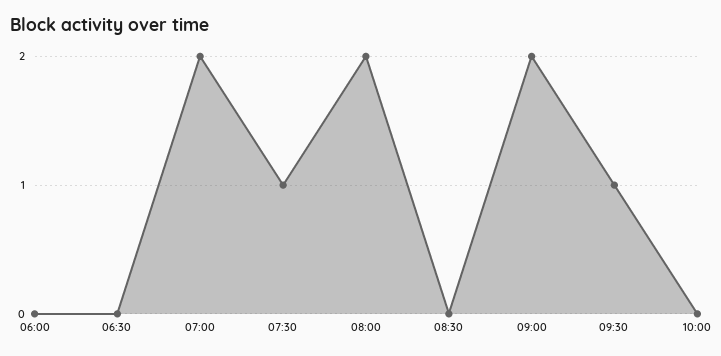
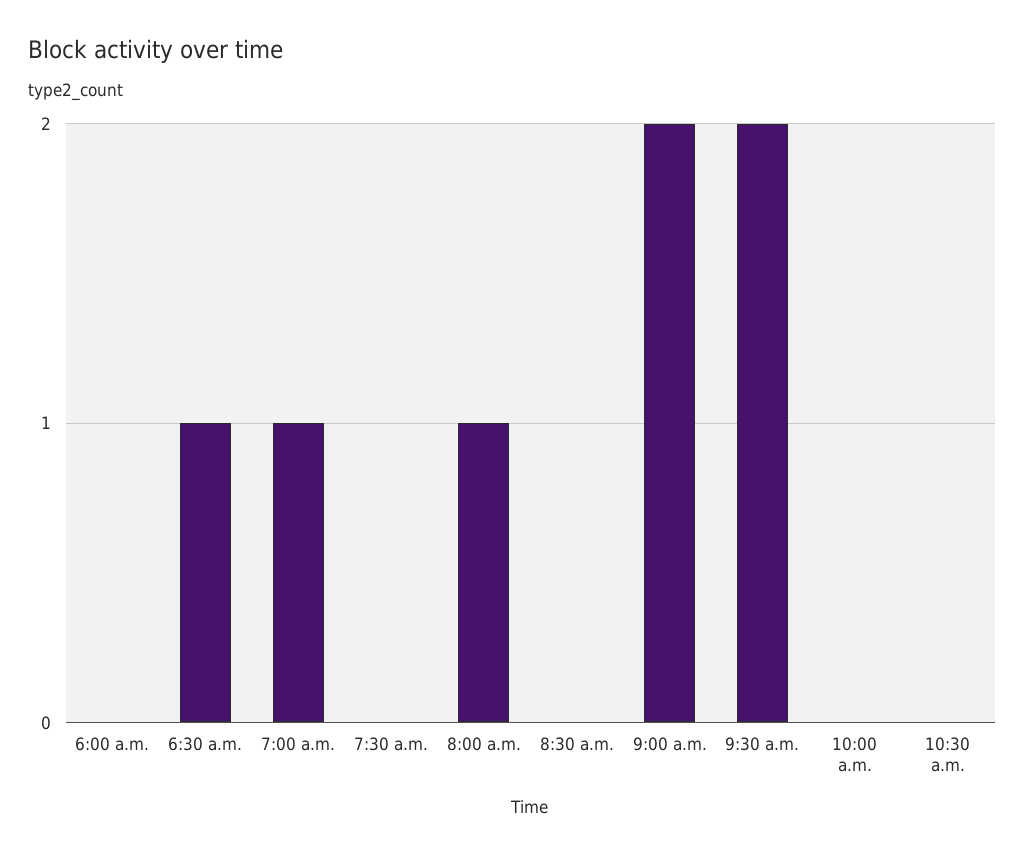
06:30: 0 -> 1
07:00: 2 -> 1
07:30: 1 -> 0
08:00: 2 -> 1
09:30: 1 -> 2
10:30 a.m.: none -> 0

